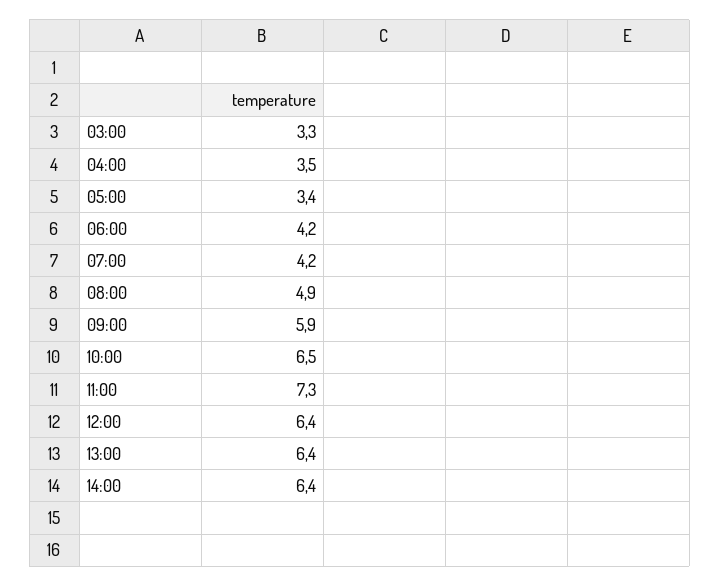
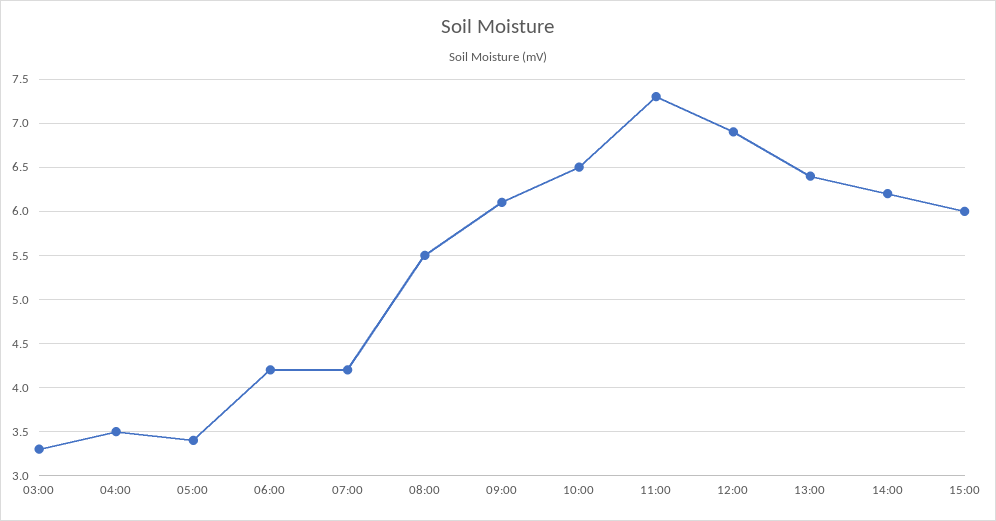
08:00: 4.9 -> 5.5
09:00: 5.9 -> 6.1
12:00: 6.4 -> 6.9
14:00: 6.4 -> 6.2
15:00: none -> 6

